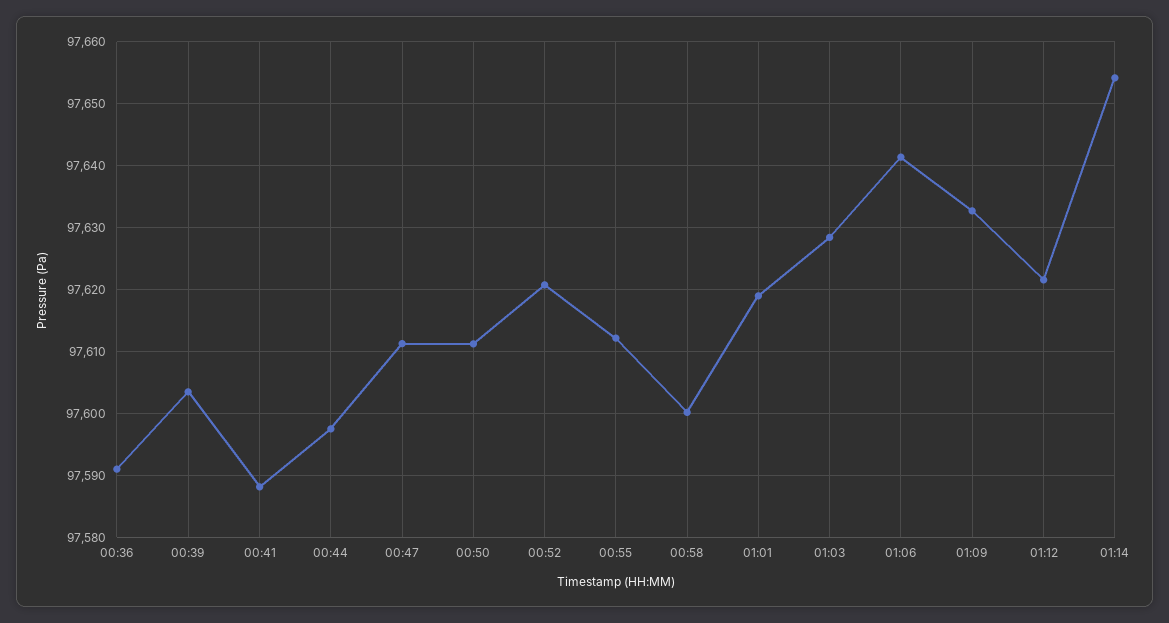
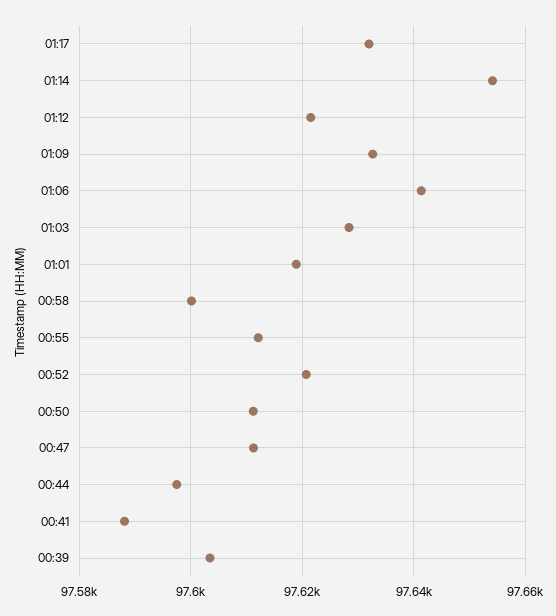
00:36: 97591 -> none
01:17: none -> 97632

